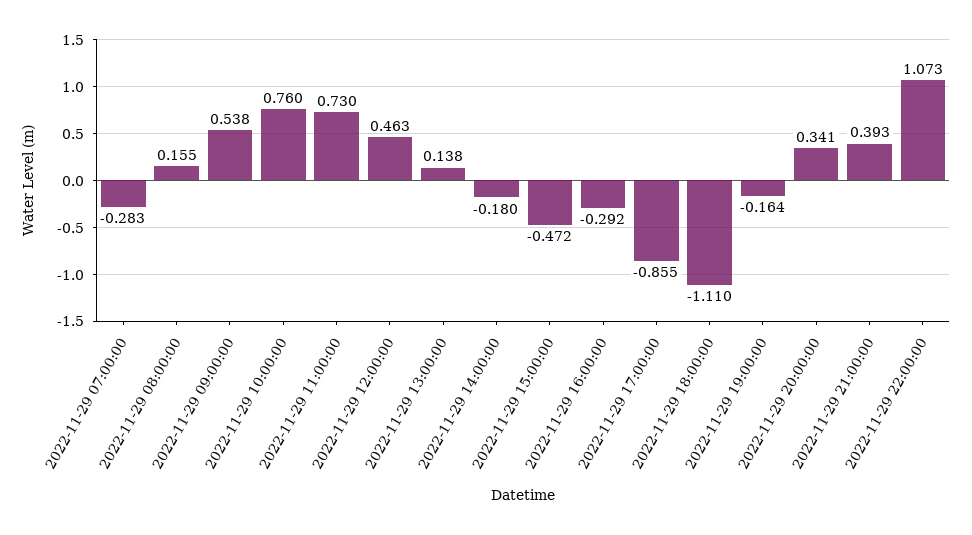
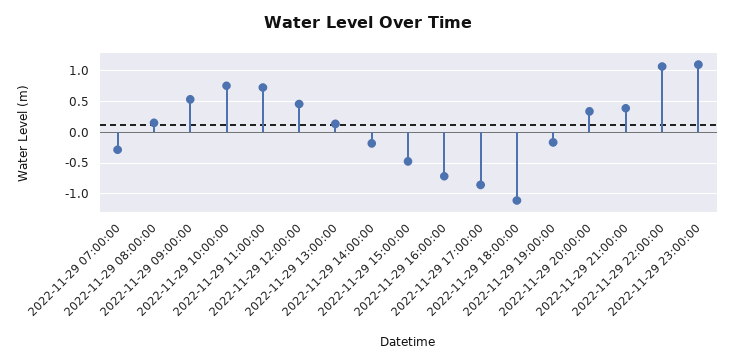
2022-11-29 16:00:00: -0.292 -> -0.7
2022-11-29 23:00:00: none -> 1.1

